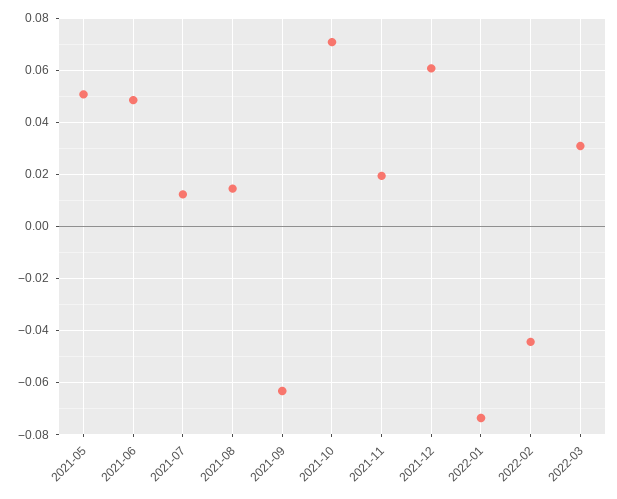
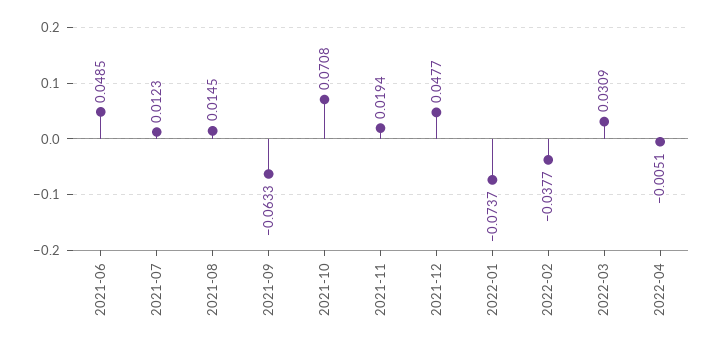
2021-05: 0.05 -> none
2021-12: 0.06 -> 0.0477
2022-02: -0.045 -> -0.0377
2022-04: none -> -0.0051

